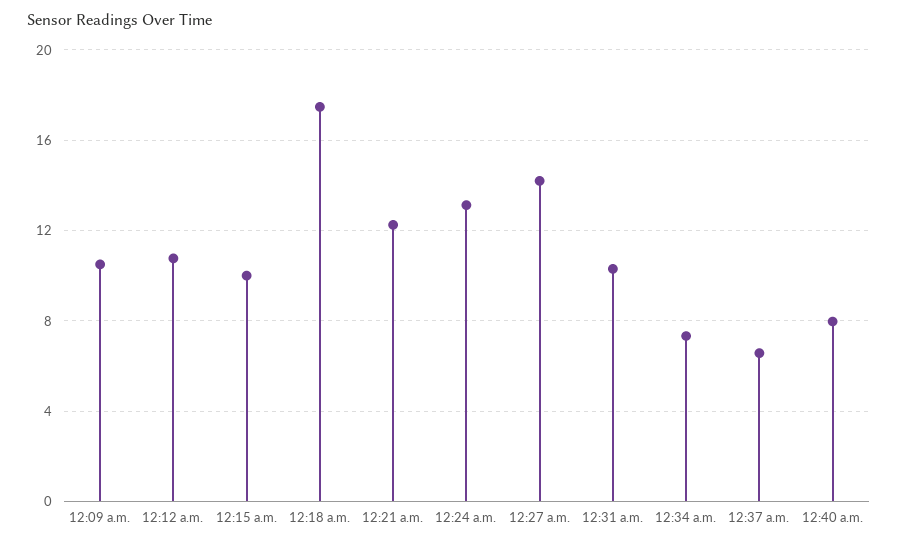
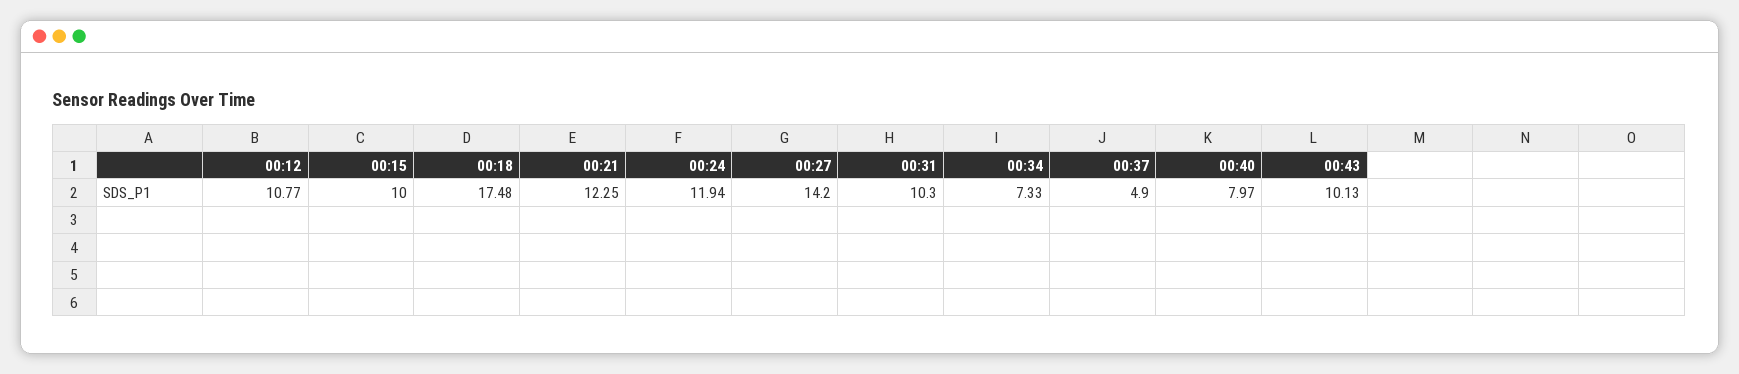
12:09 a.m.: 10.5 -> none
12:24 a.m.: 13 -> 11.94
12:37 a.m.: 6.5 -> 4.9
00:43: none -> 10.13

